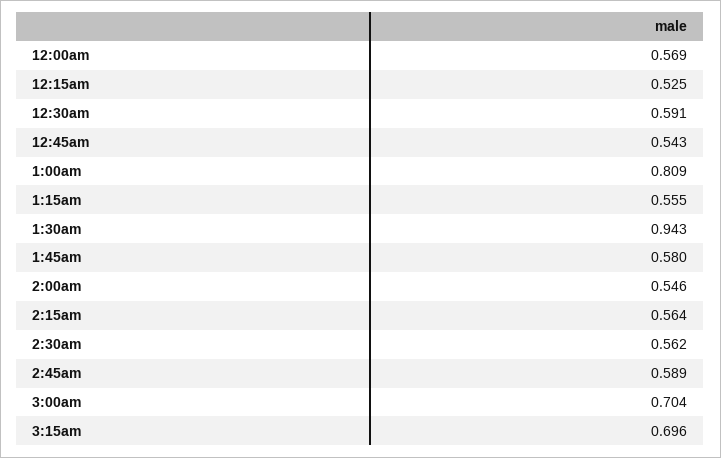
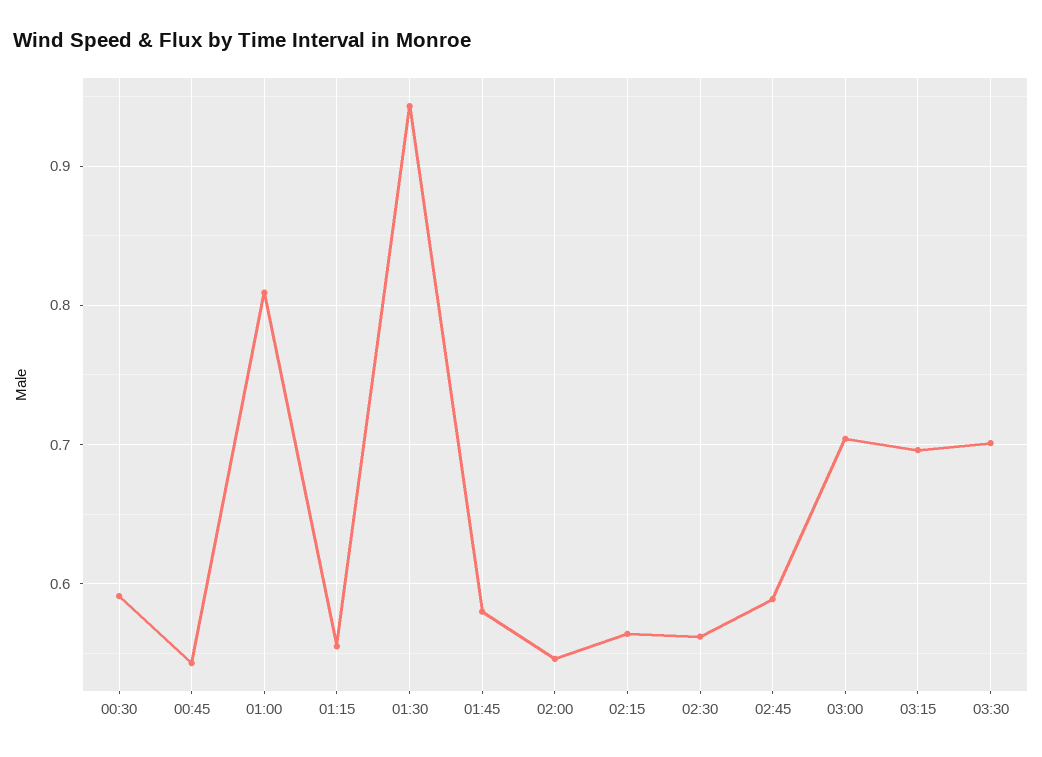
12:00am: 0.569 -> none
12:15am: 0.525 -> none
03:30: none -> 0.7

